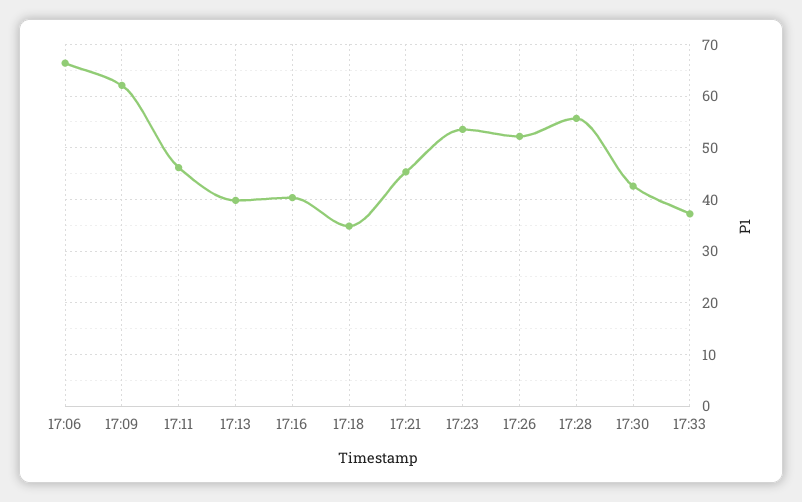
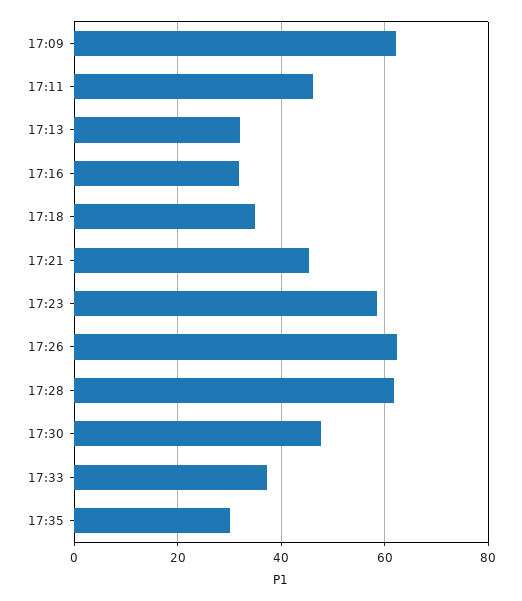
17:06: 66 -> none
17:13: 40 -> 32
17:16: 40 -> 32
17:23: 54 -> 58
17:26: 52 -> 62
17:28: 56 -> 62
17:30: 42 -> 48
17:35: none -> 30

